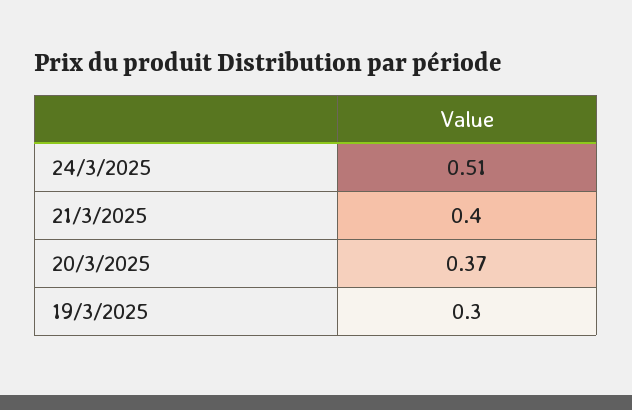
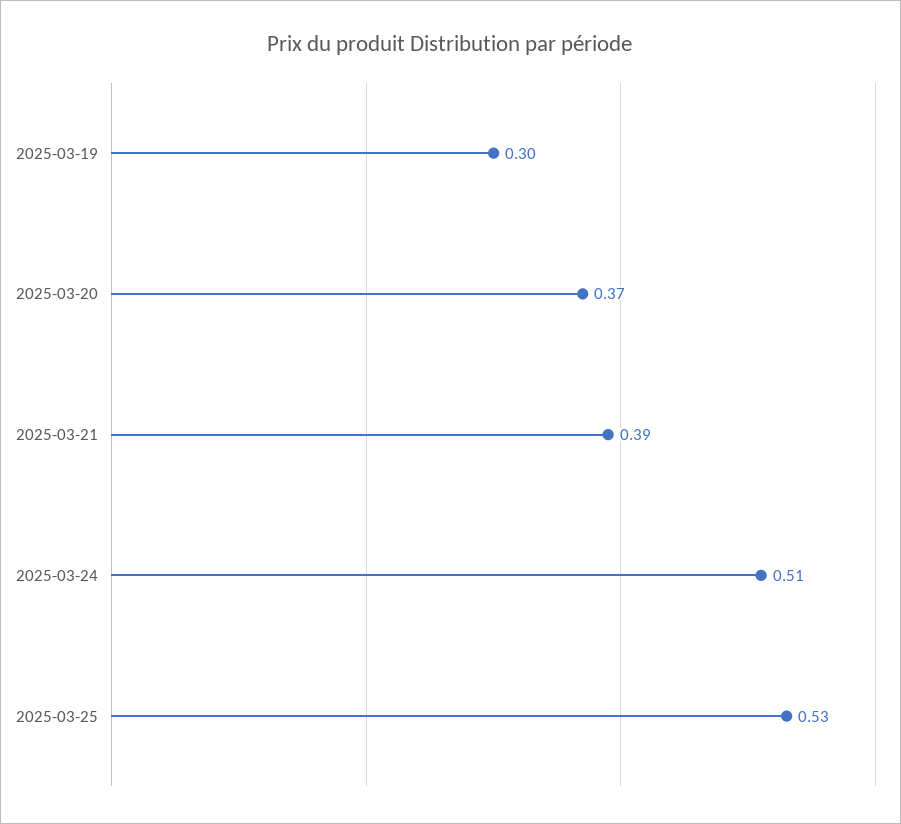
21/3/2025: 0.4 -> 0.39
2025-03-25: none -> 0.53

